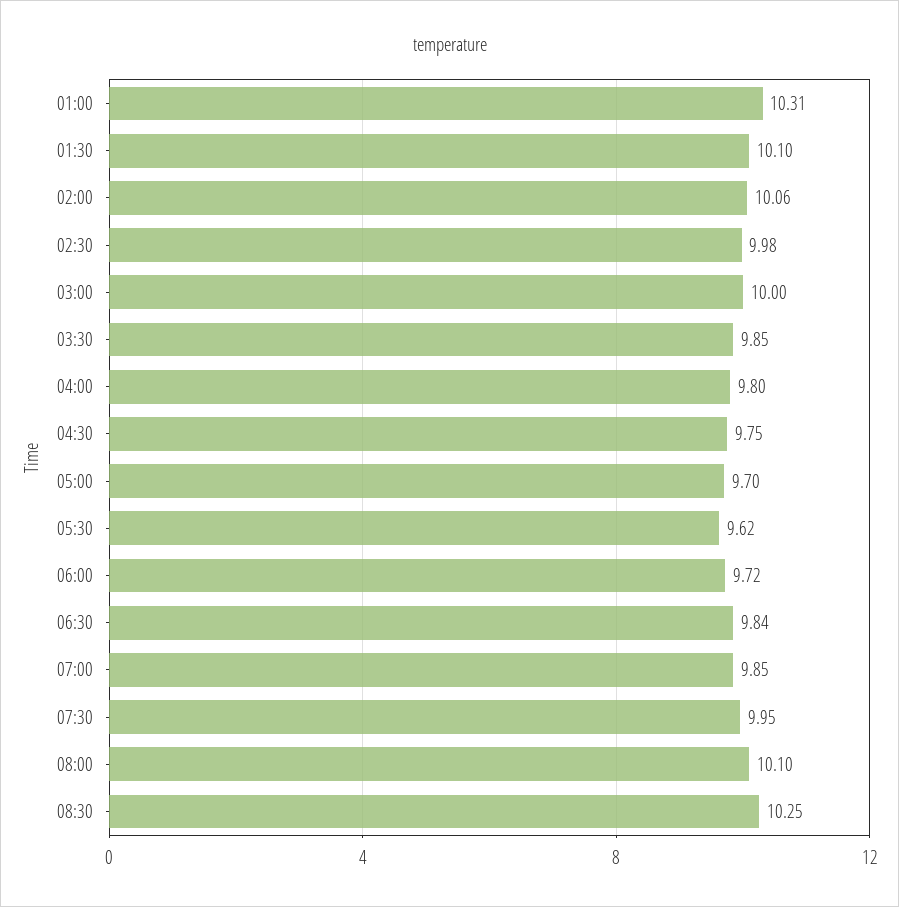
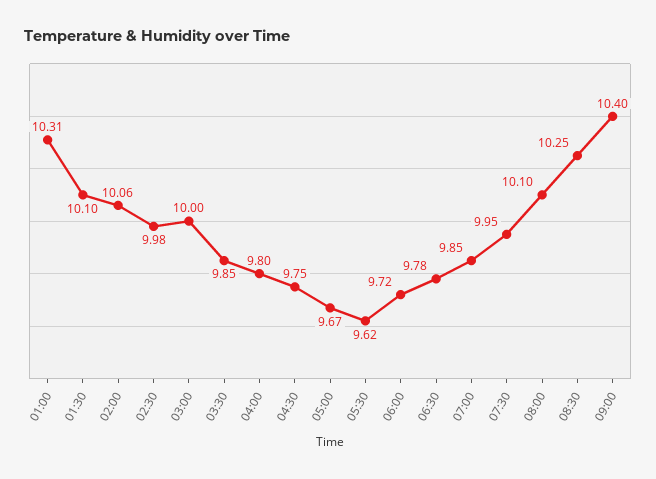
05:00: 9.7 -> 9.67
06:30: 9.84 -> 9.78
09:00: none -> 10.4

